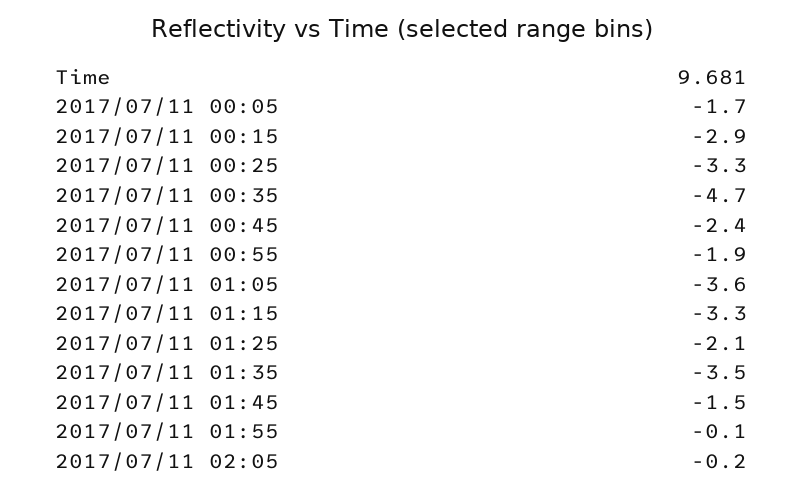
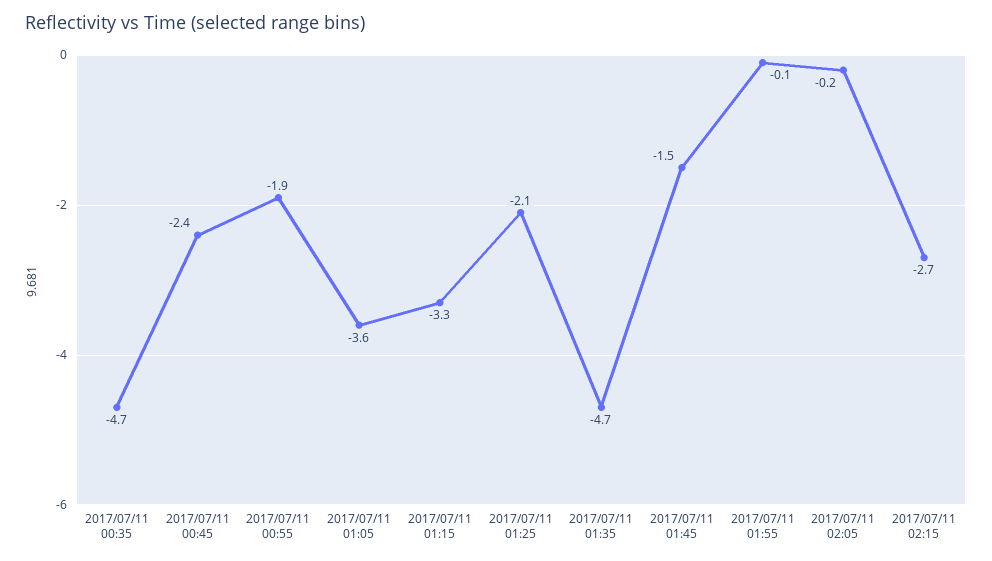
2017/07/11 00:05: -1.7 -> none
2017/07/11 00:15: -2.9 -> none
2017/07/11 00:25: -3.3 -> none
2017/07/11 01:35: -3.5 -> -4.7
2017/07/11 02:15: none -> -2.7

